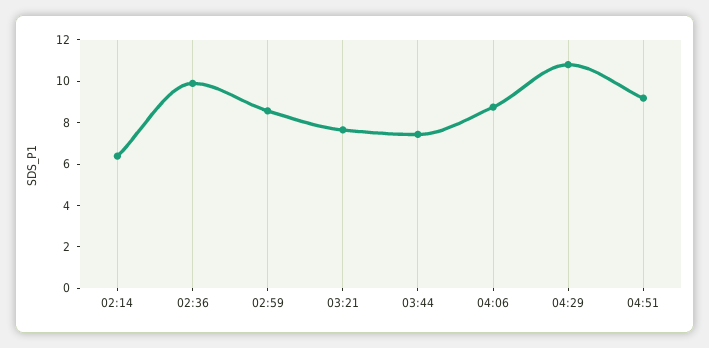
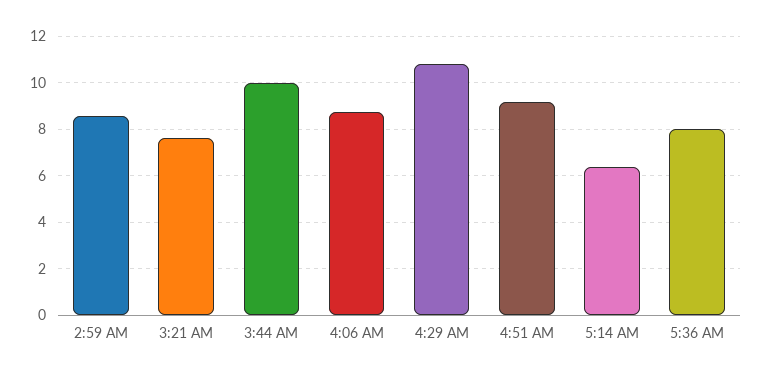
02:14: 6.5 -> none
02:36: 10 -> none
03:44: 7.5 -> 10
5:14 AM: none -> 6.5
5:36 AM: none -> 8

